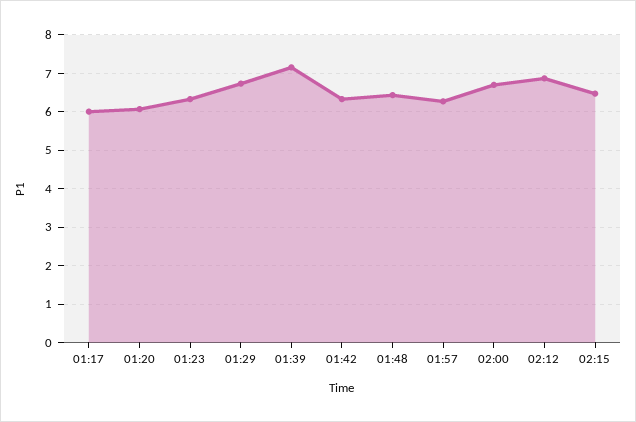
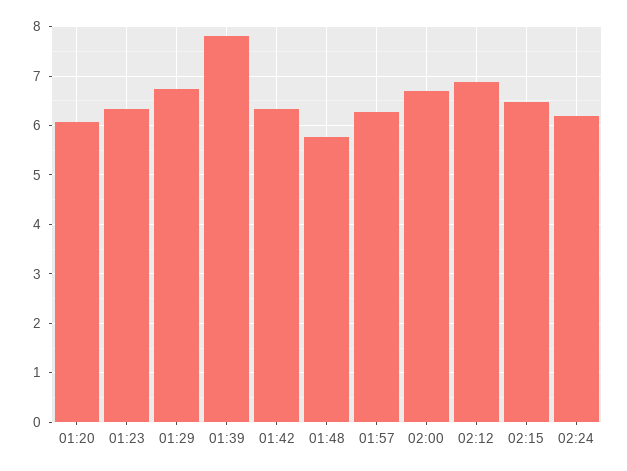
01:17: 6 -> none
01:39: 7.2 -> 7.8
01:48: 6.4 -> 5.8
02:24: none -> 6.2

